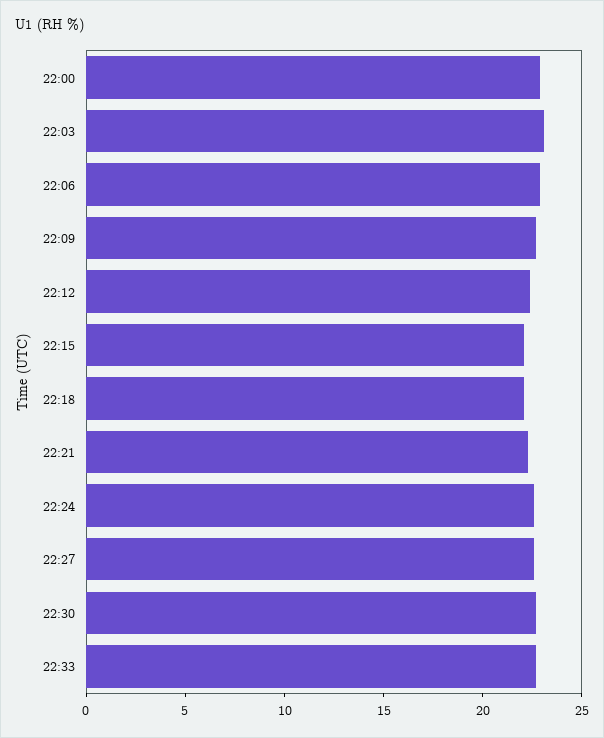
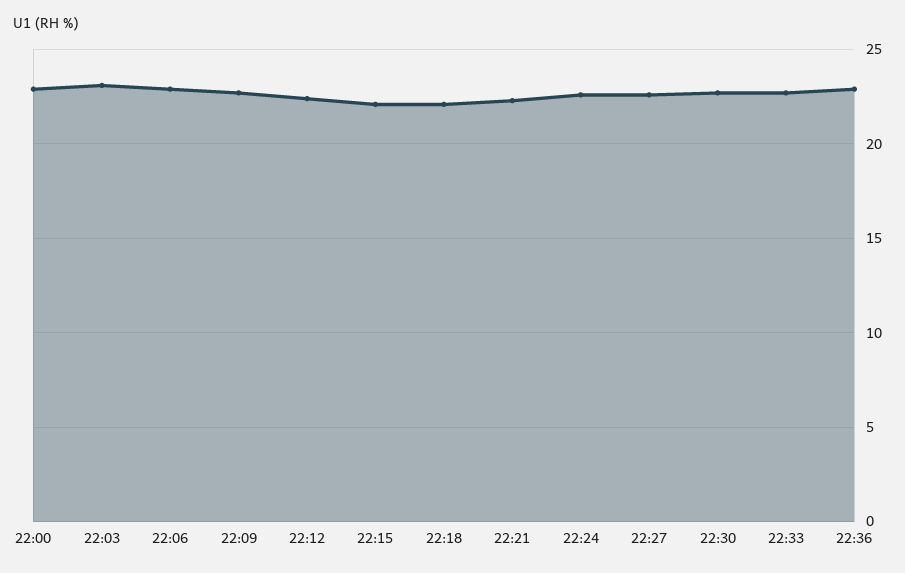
22:36: none -> 23

